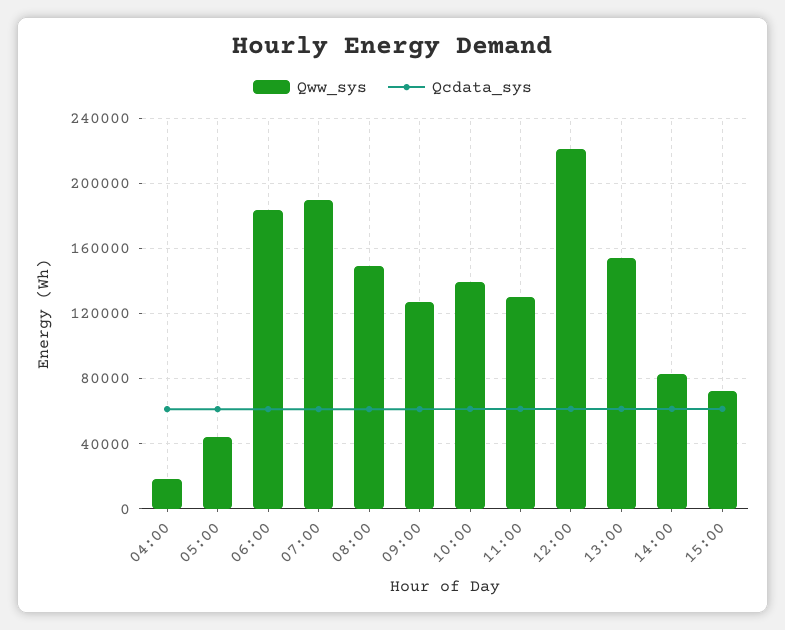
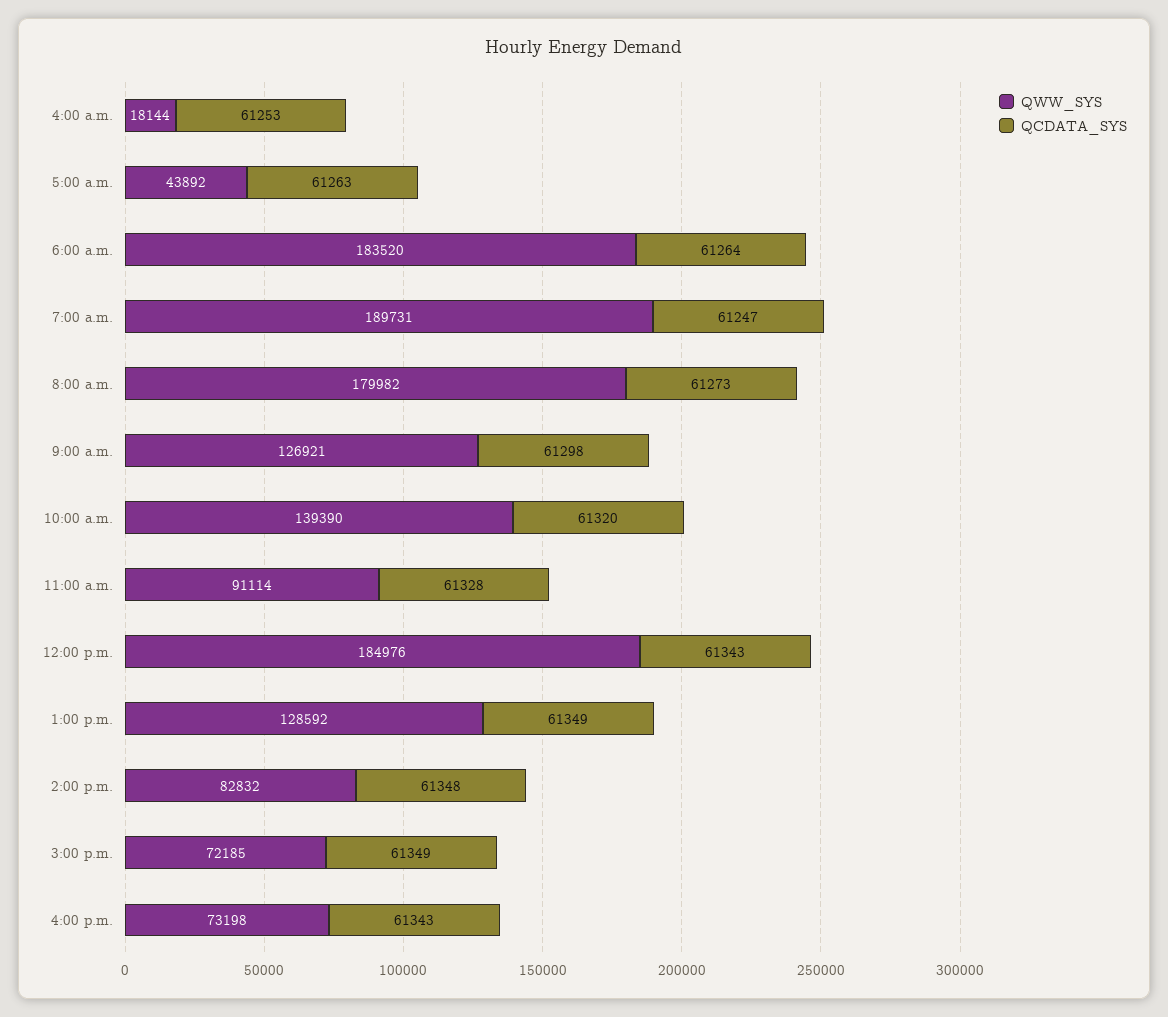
Qww_sys, 08:00: 150000 -> 179982
Qww_sys, 11:00: 130000 -> 91114
Qww_sys, 12:00: 220000 -> 184976
Qww_sys, 13:00: 155000 -> 128592
Qww_sys, 4:00 p.m.: none -> 73198
Qcdata_sys, 4:00 p.m.: none -> 61343

